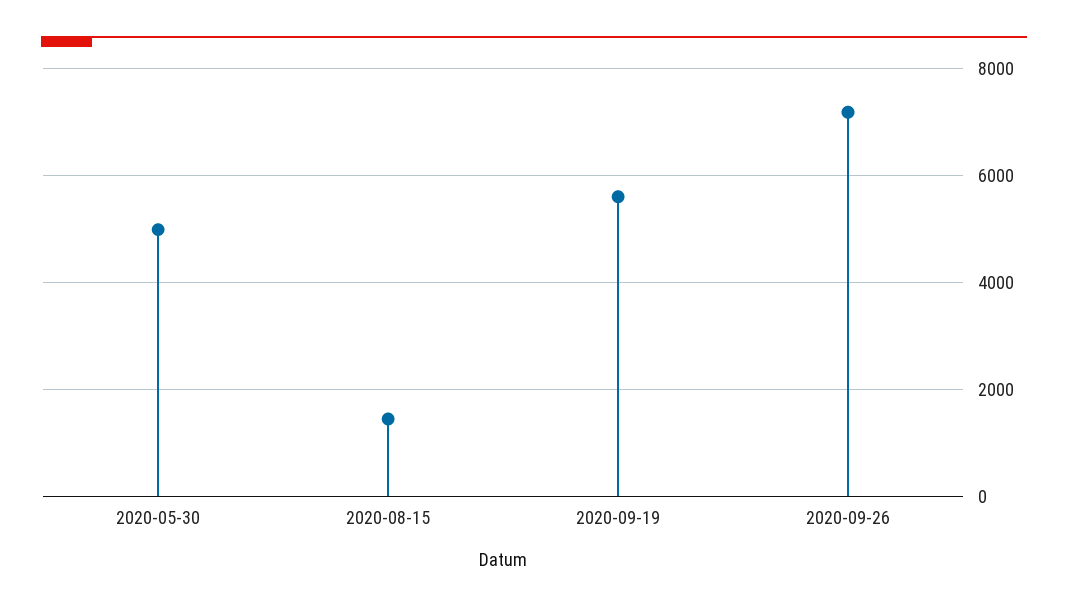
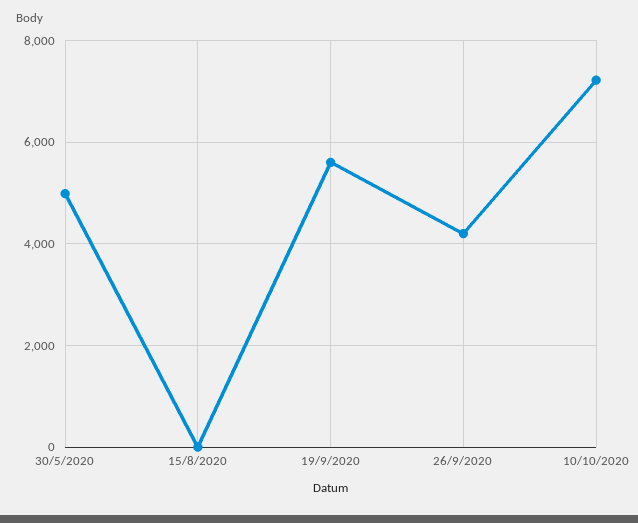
2020-08-15: 1400 -> 0
2020-09-26: 7200 -> 4200
10/10/2020: none -> 7200

